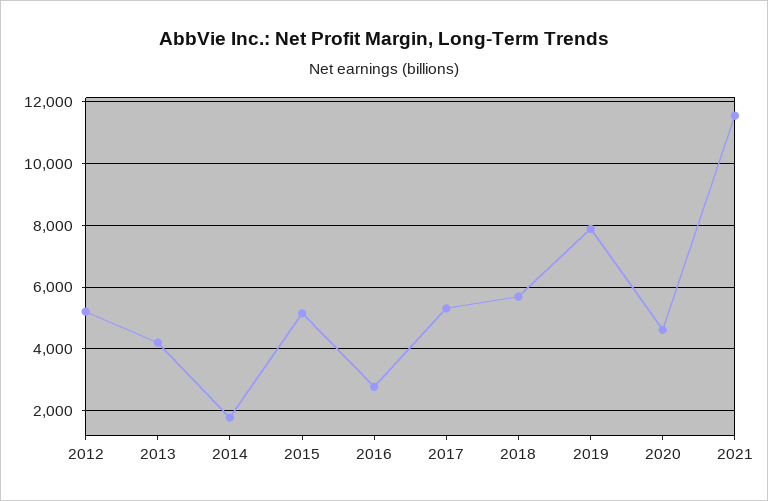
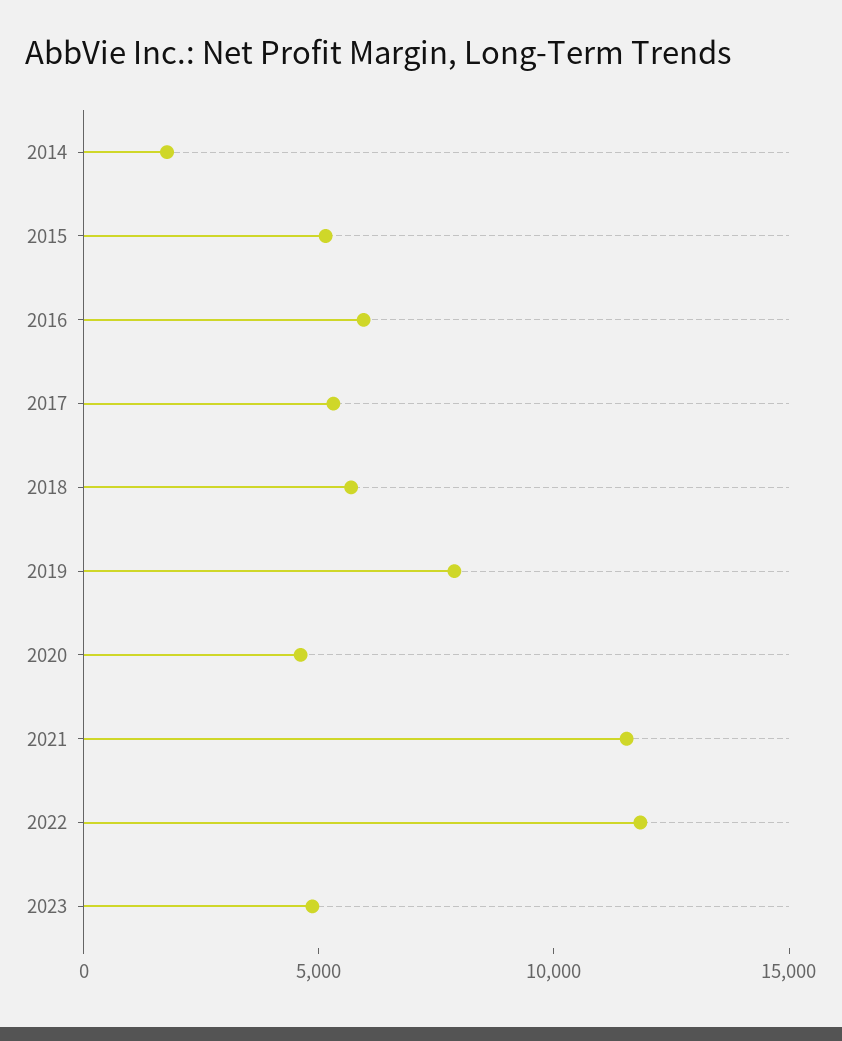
2012: 5200 -> none
2013: 4200 -> none
2016: 2800 -> 6000
2022: none -> 12000
2023: none -> 5000

